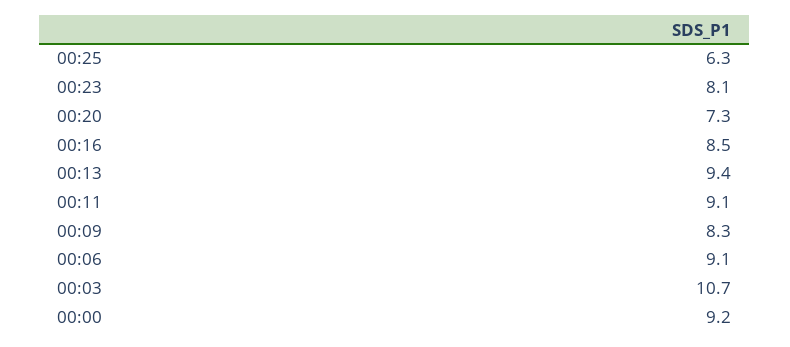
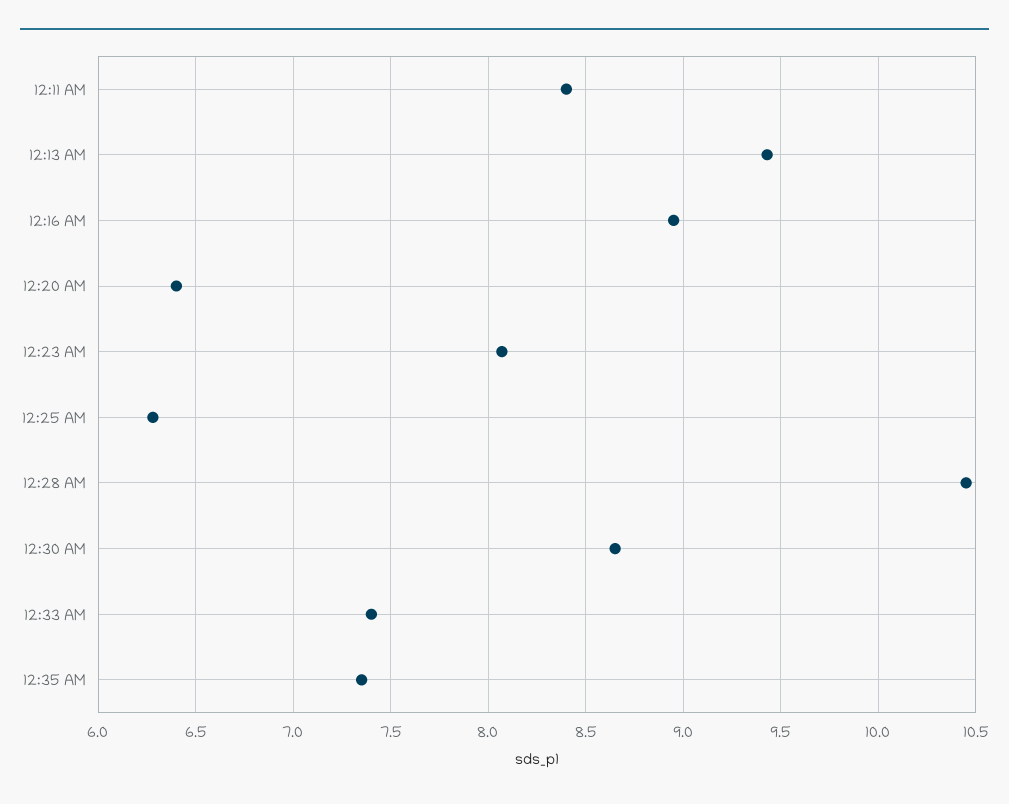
00:20: 7.3 -> 6.4
00:16: 8.5 -> 8.95
00:11: 9.1 -> 8.4
00:09: 8.3 -> none
00:06: 9.1 -> none
00:03: 10.7 -> none
00:00: 9.2 -> none
12:28 AM: none -> 10.45
12:30 AM: none -> 8.65
12:33 AM: none -> 7.4
12:35 AM: none -> 7.35

